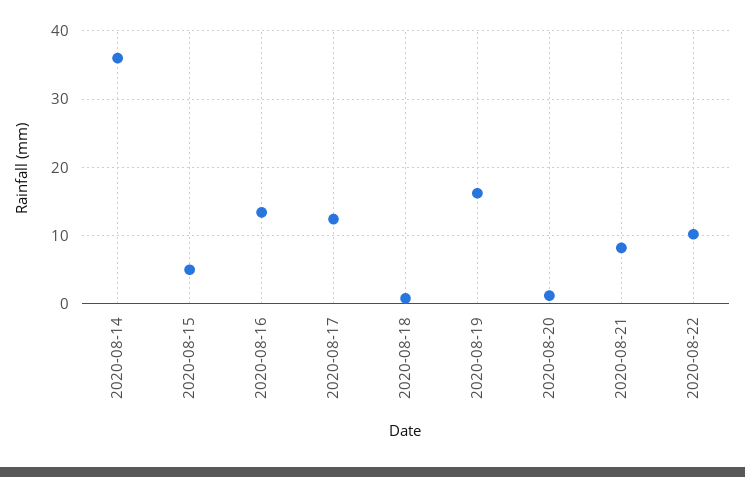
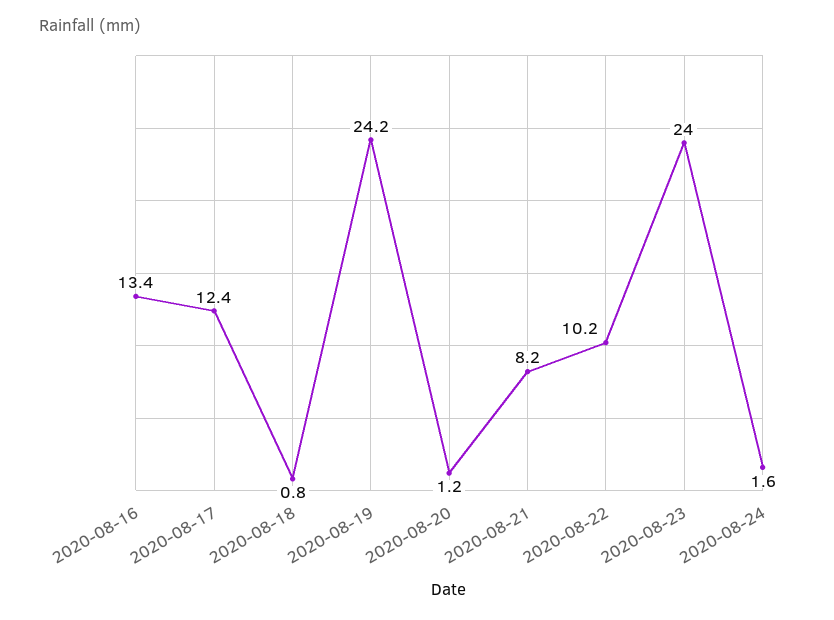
2020-08-14: 36 -> none
2020-08-15: 5 -> none
2020-08-19: 16 -> 24.2
2020-08-23: none -> 24
2020-08-24: none -> 1.6

